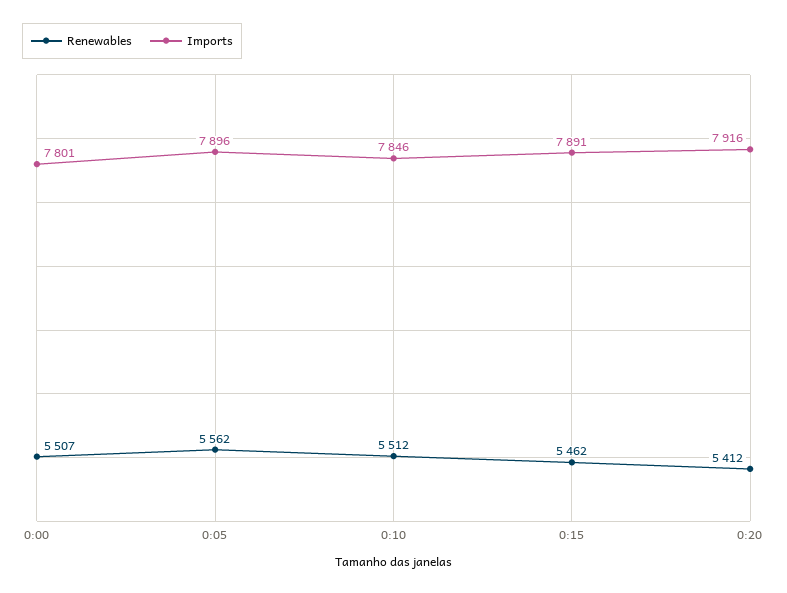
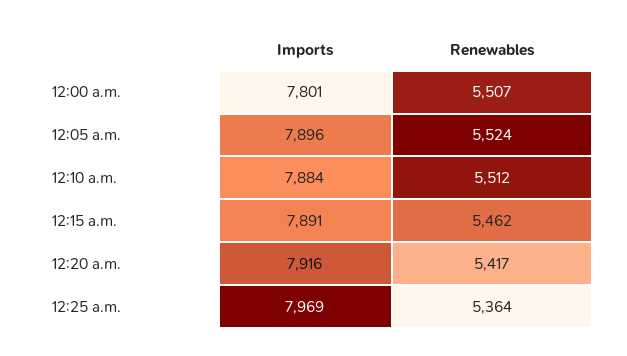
Renewables, 0:05: 5562 -> 5524
Imports, 0:10: 7846 -> 7884
Renewables, 0:20: 5412 -> 5417
Imports, 12:25 a.m.: none -> 7969
Renewables, 12:25 a.m.: none -> 5364

